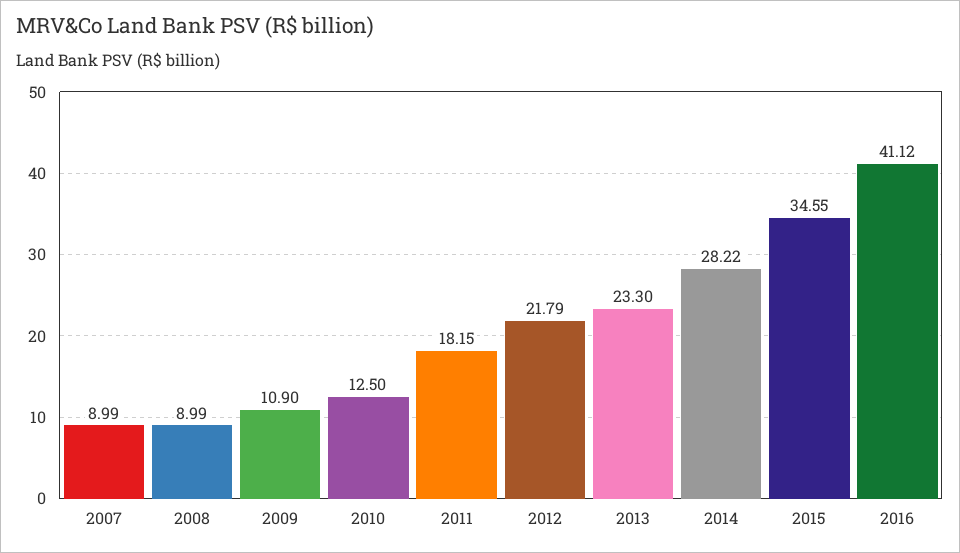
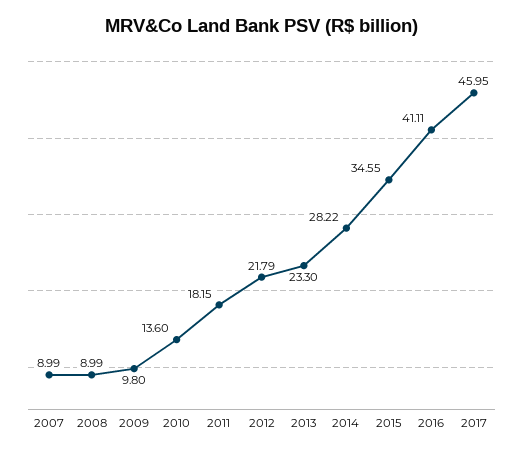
2009: 10.9 -> 9.8
2010: 12.5 -> 13.6
2016: 41.12 -> 41.11
2017: none -> 45.95

